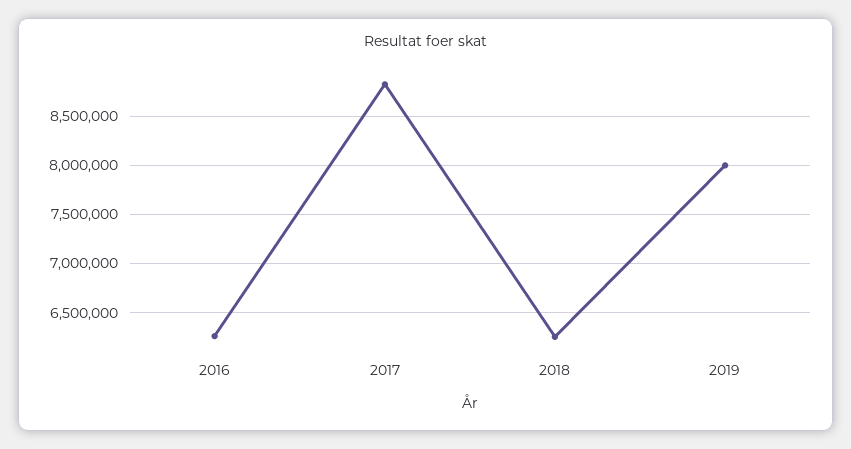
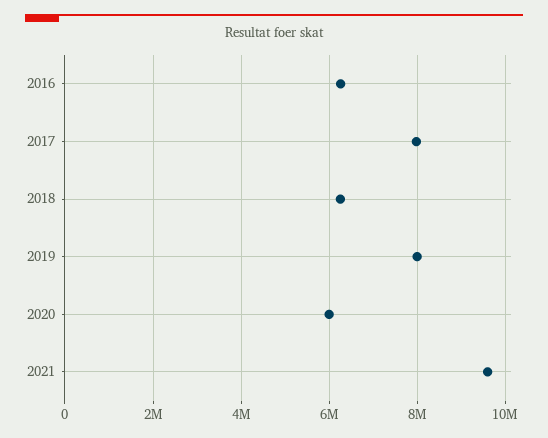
2017: 8800000 -> 8000000
2020: none -> 6000000
2021: none -> 9600000

